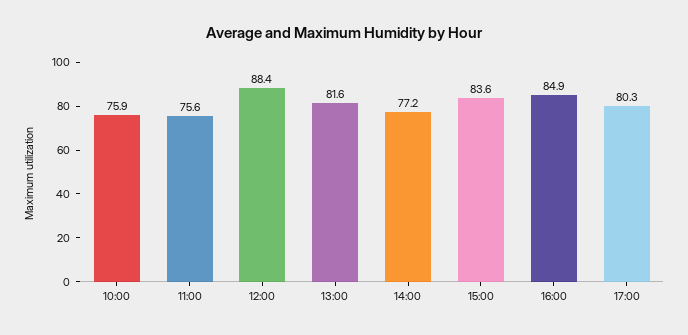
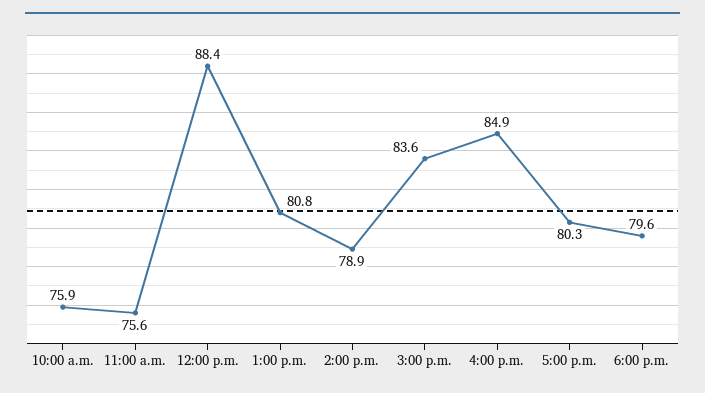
13:00: 81.6 -> 80.8
14:00: 77.2 -> 78.9
6:00 p.m.: none -> 79.6

